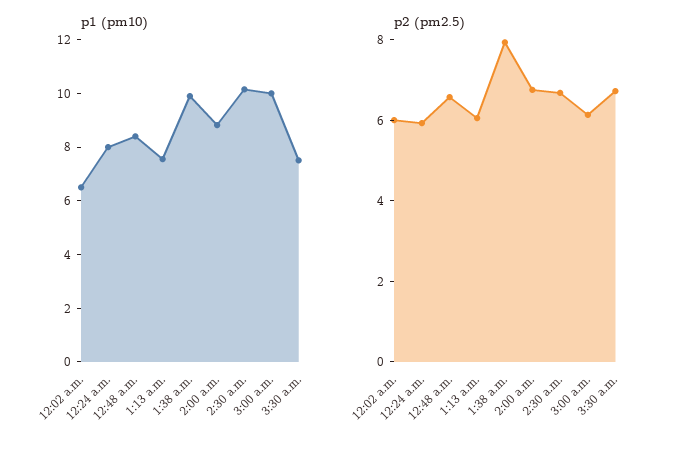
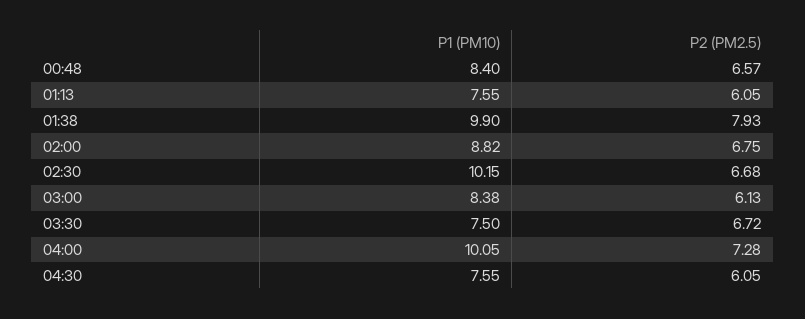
p1 (pm10), 12:02 a.m.: 6.5 -> none
p1 (pm10), 12:24 a.m.: 8 -> none
p1 (pm10), 3:00 a.m.: 10 -> 8.38
p2 (pm2.5), 12:02 a.m.: 6 -> none
p2 (pm2.5), 12:24 a.m.: 6 -> none
p1 (pm10), 04:00: none -> 10.05
p2 (pm2.5), 04:00: none -> 7.28
p1 (pm10), 04:30: none -> 7.55
p2 (pm2.5), 04:30: none -> 6.05

